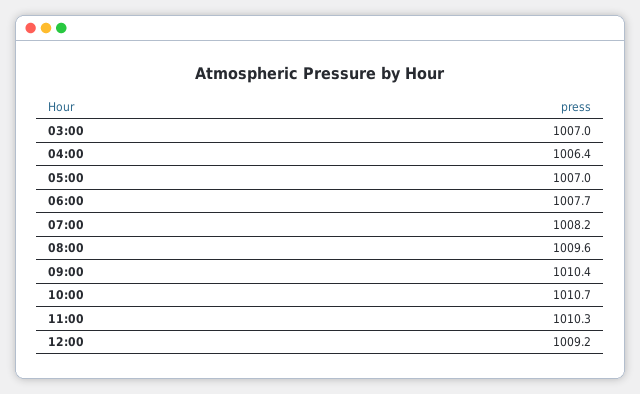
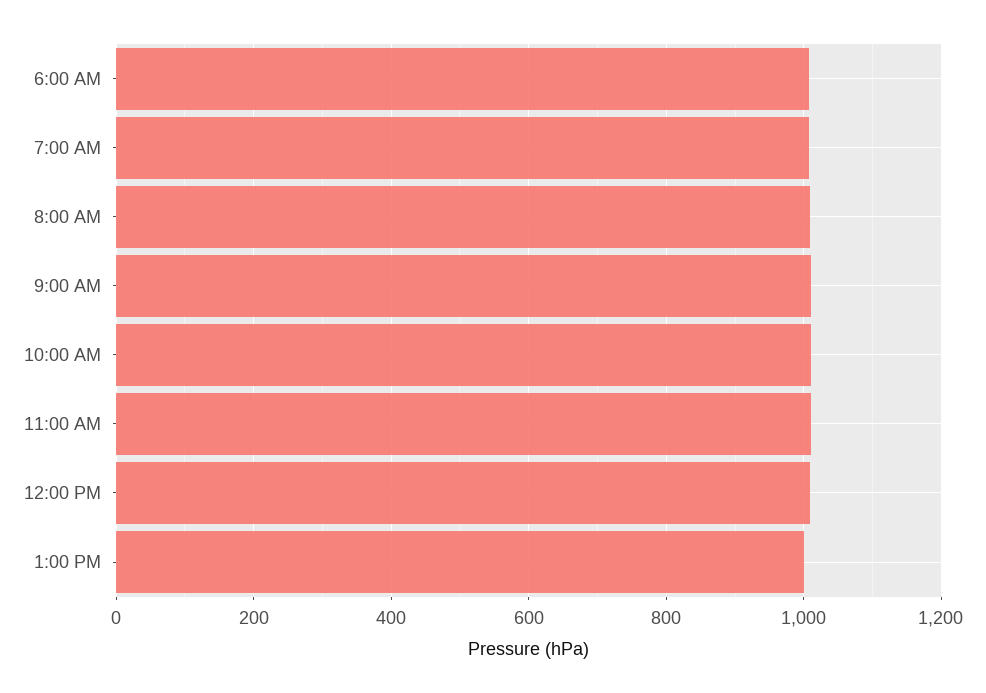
03:00: 1007 -> none
04:00: 1006.4 -> none
05:00: 1007 -> none
1:00 PM: none -> 1000

